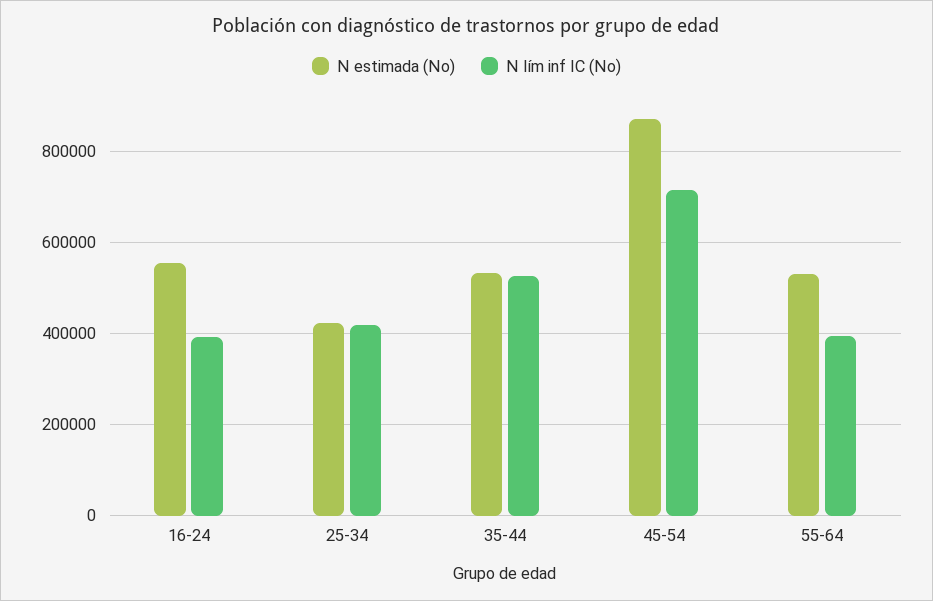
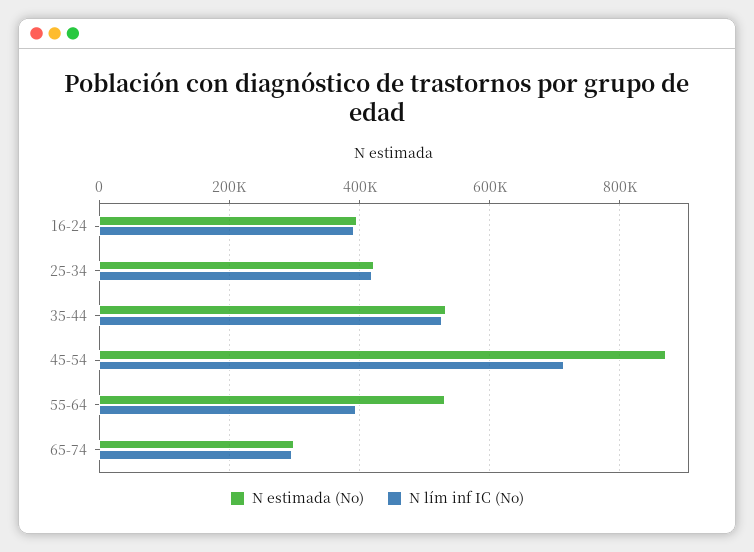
N estimada (No), 16-24: 560000 -> 400000
N estimada (No), 65-74: none -> 300000
N lím inf IC (No), 65-74: none -> 300000

